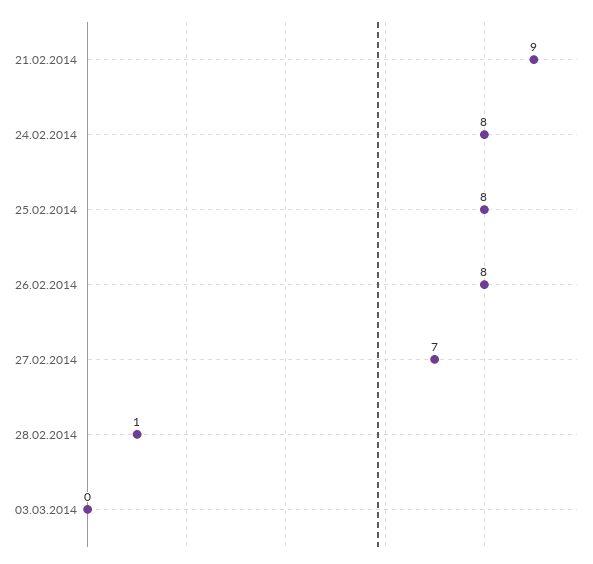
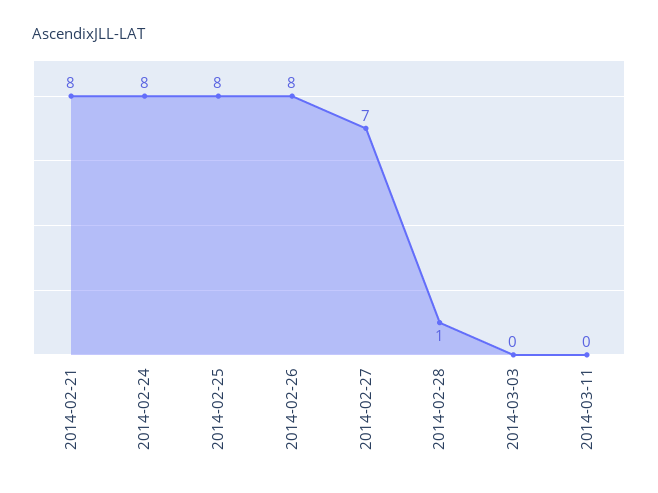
21.02.2014: 9 -> 8
2014-03-11: none -> 0

